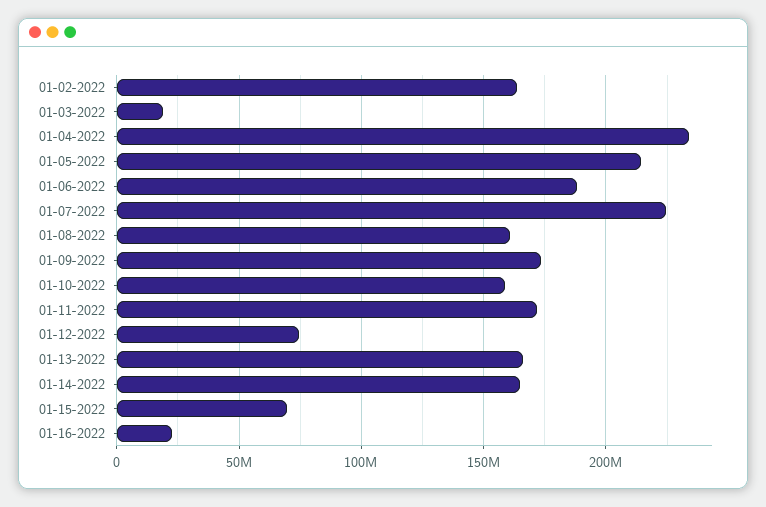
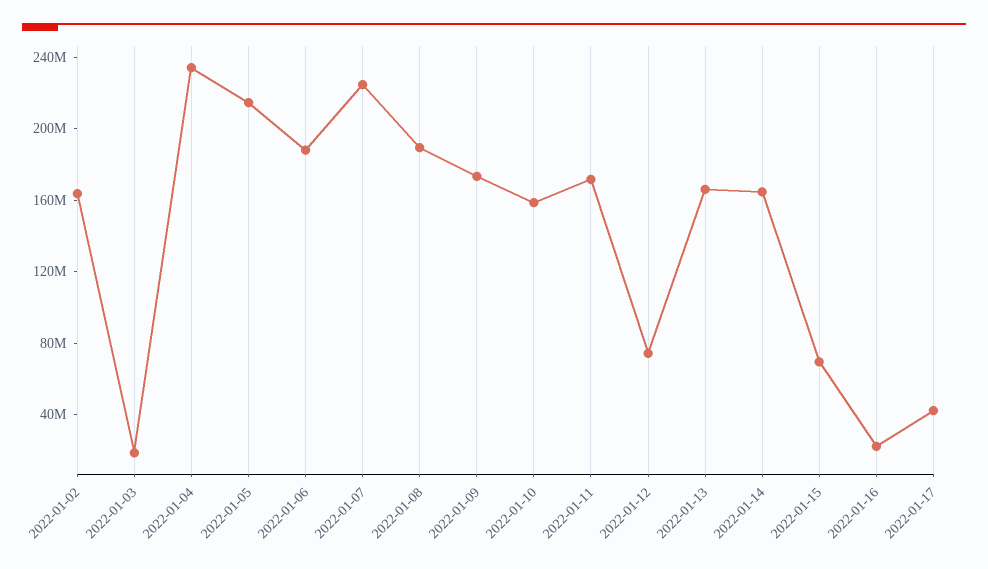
01-08-2022: 160000000 -> 190000000
2022-01-17: none -> 40000000

